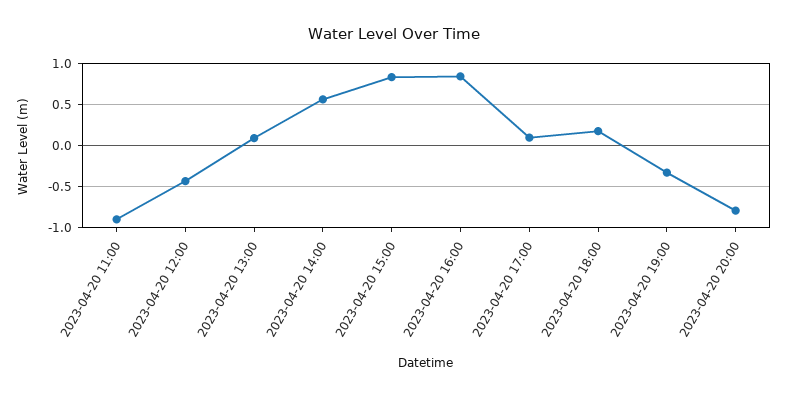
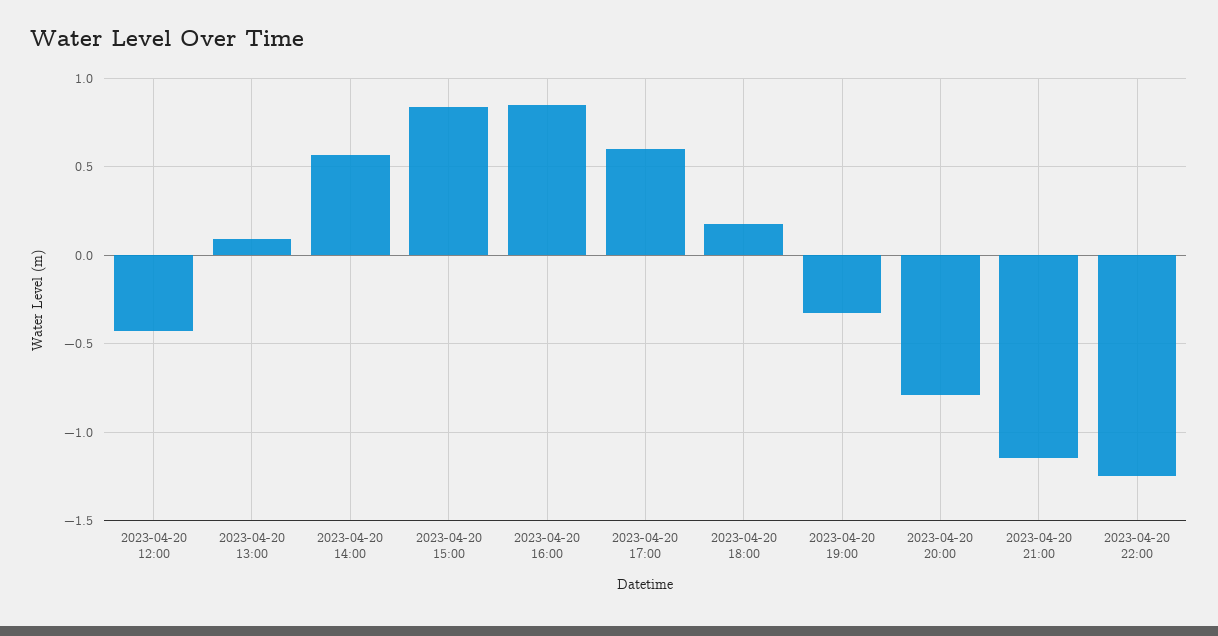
2023-04-20 11:00: -0.9 -> none
2023-04-20 17:00: 0.1 -> 0.6
2023-04-20 21:00: none -> -1.15
2023-04-20 22:00: none -> -1.25

